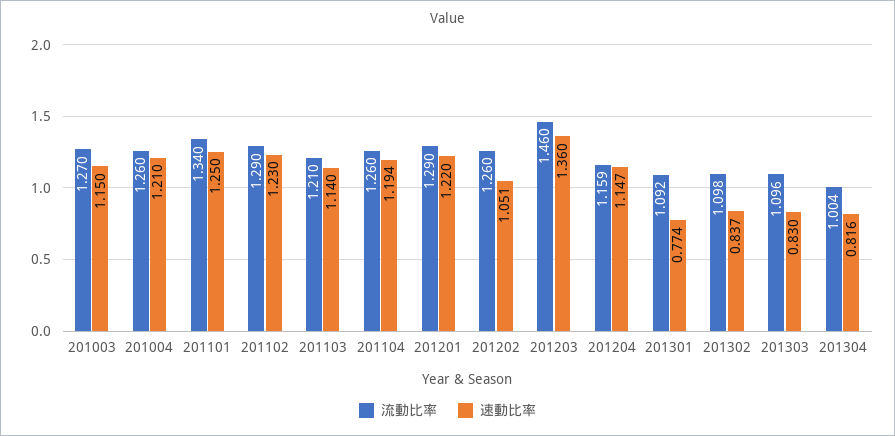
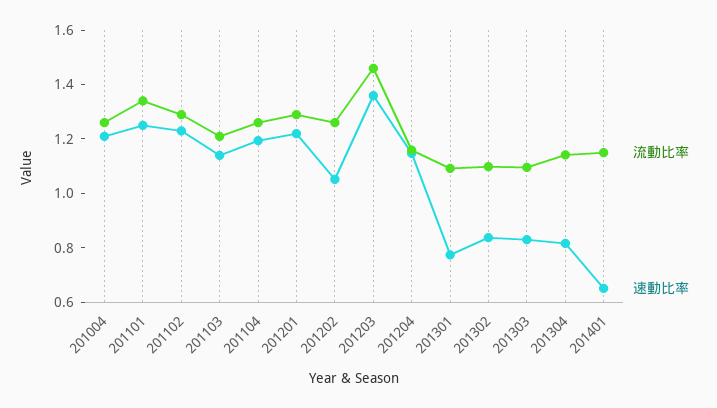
流動比率, 201003: 1.27 -> none
速動比率, 201003: 1.15 -> none
流動比率, 201304: 1.004 -> 1.15
流動比率, 201401: none -> 1.15
速動比率, 201401: none -> 0.65

